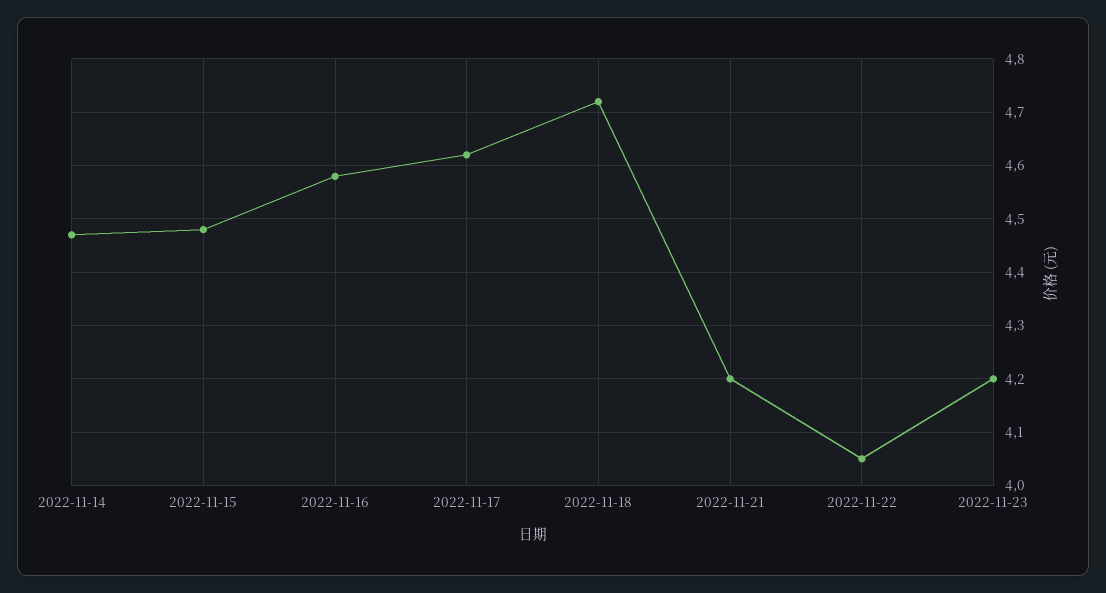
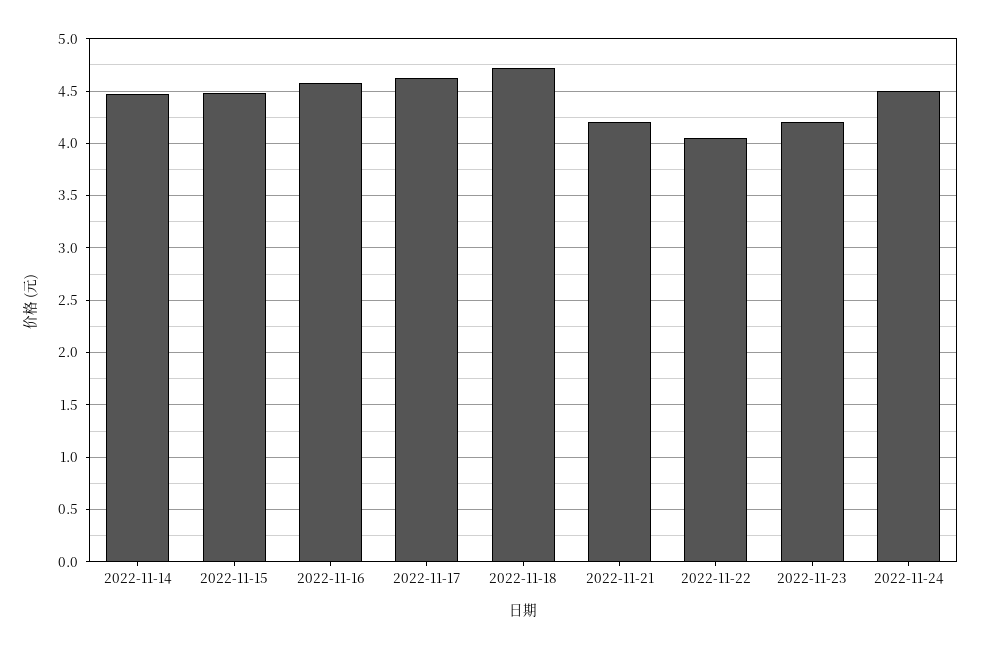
2022-11-24: none -> 4.5

